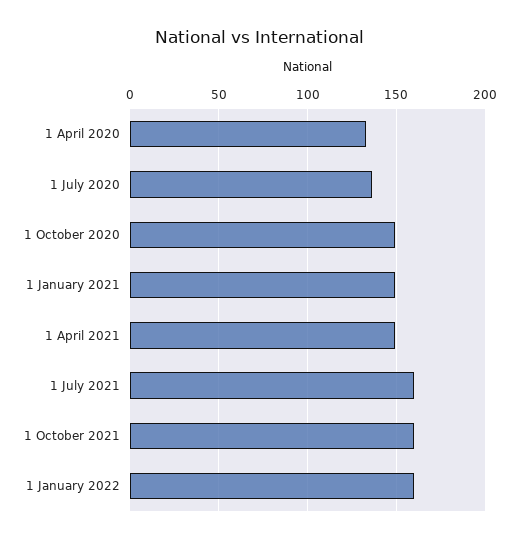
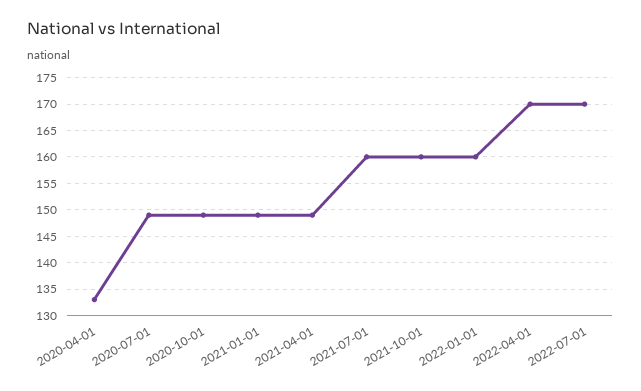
1 July 2020: 135 -> 150
2022-04-01: none -> 170
2022-07-01: none -> 170

